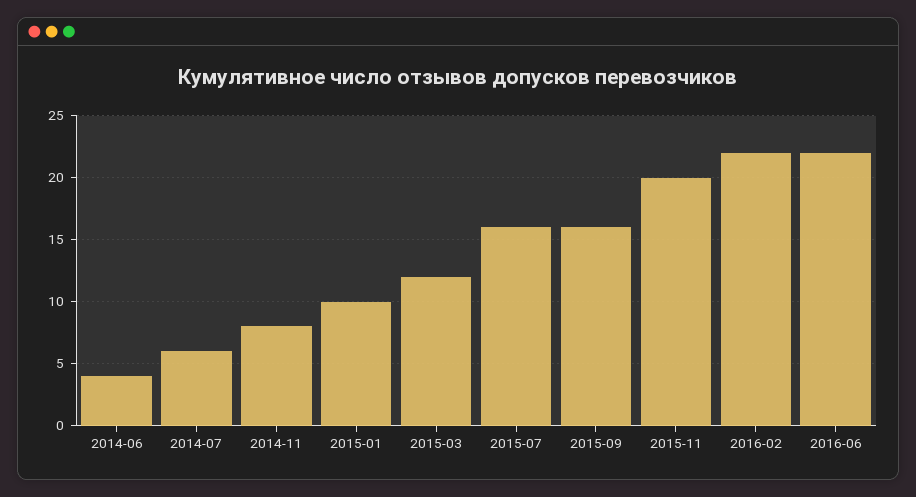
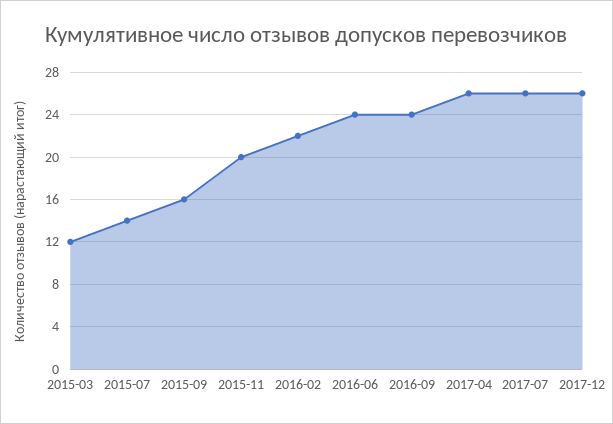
2014-06: 4 -> none
2014-07: 6 -> none
2014-11: 8 -> none
2015-01: 10 -> none
2015-07: 16 -> 14
2016-06: 22 -> 24
2016-09: none -> 24
2017-04: none -> 26
2017-07: none -> 26
2017-12: none -> 26

